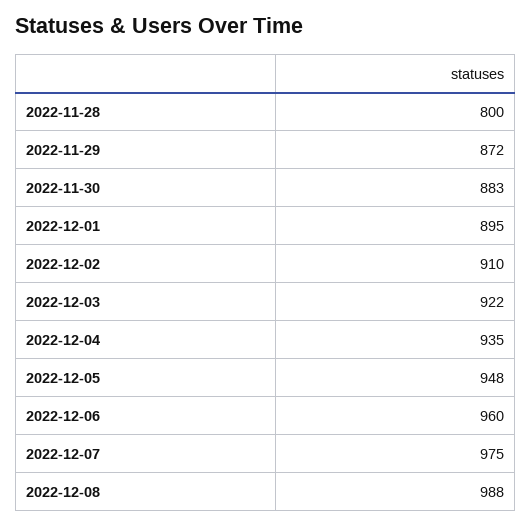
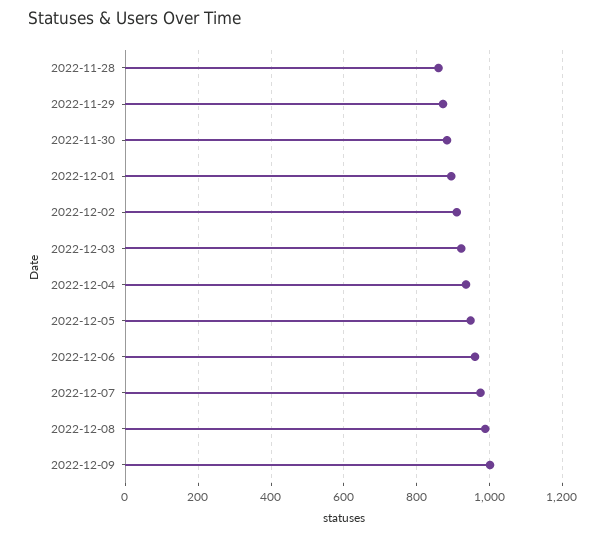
2022-11-28: 800 -> 860
2022-12-09: none -> 1000

